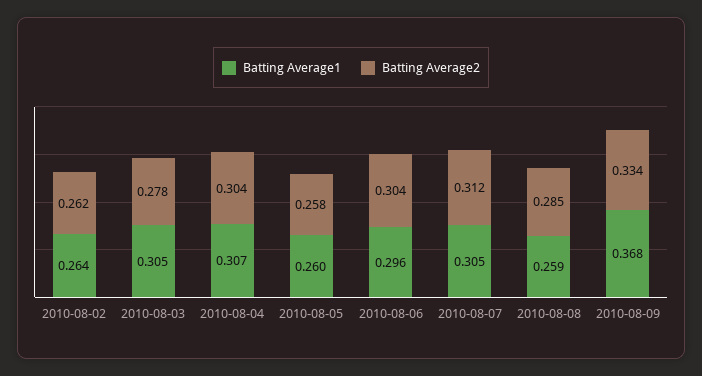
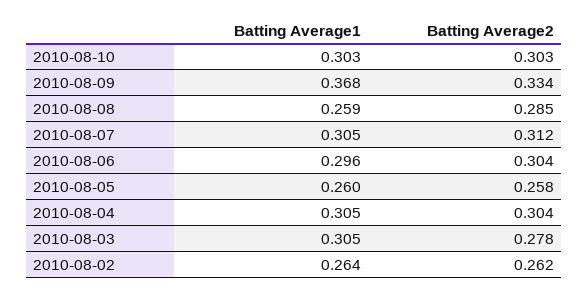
Batting Average1, 2010-08-04: 0.307 -> 0.305
Batting Average1, 2010-08-10: none -> 0.303
Batting Average2, 2010-08-10: none -> 0.303

